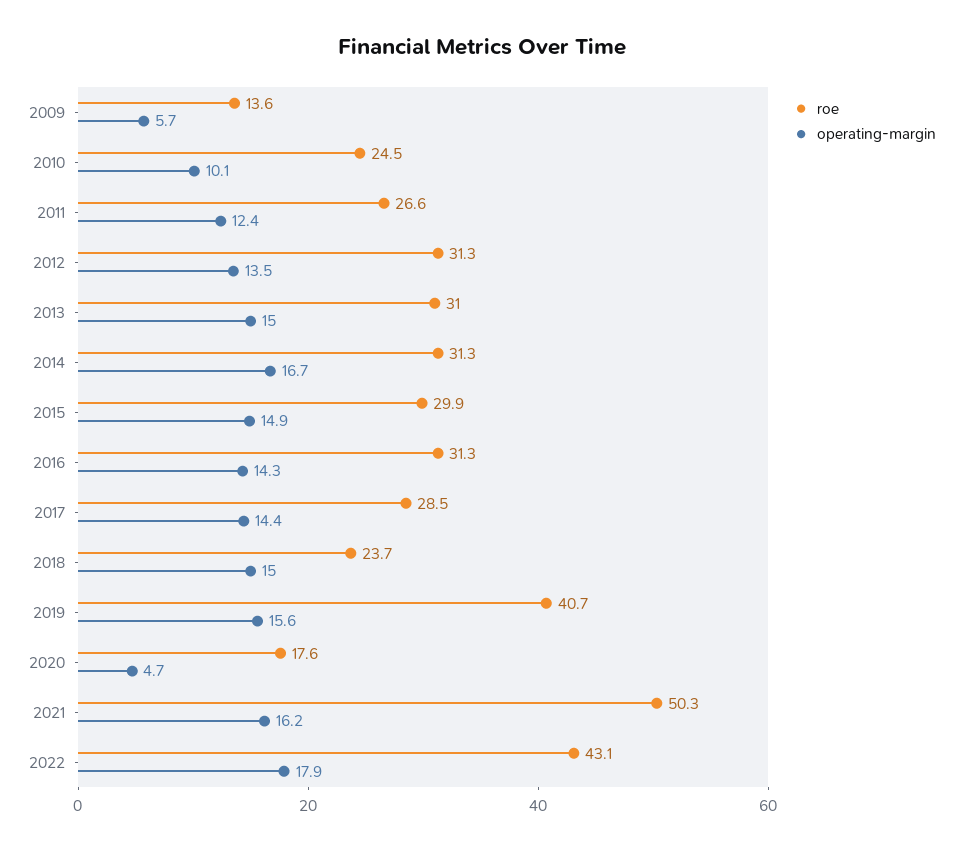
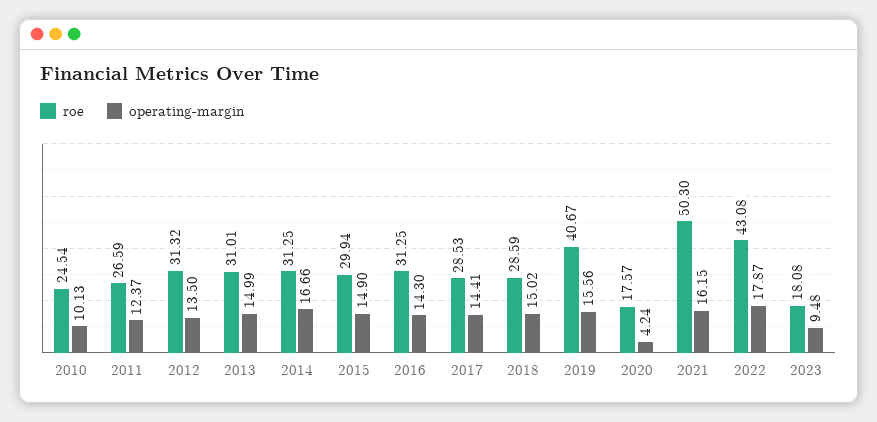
roe, 2009: 13.6 -> none
operating-margin, 2009: 5.7 -> none
roe, 2018: 23.7 -> 28.59
operating-margin, 2020: 4.7 -> 4.24
roe, 2023: none -> 18.08
operating-margin, 2023: none -> 9.48

